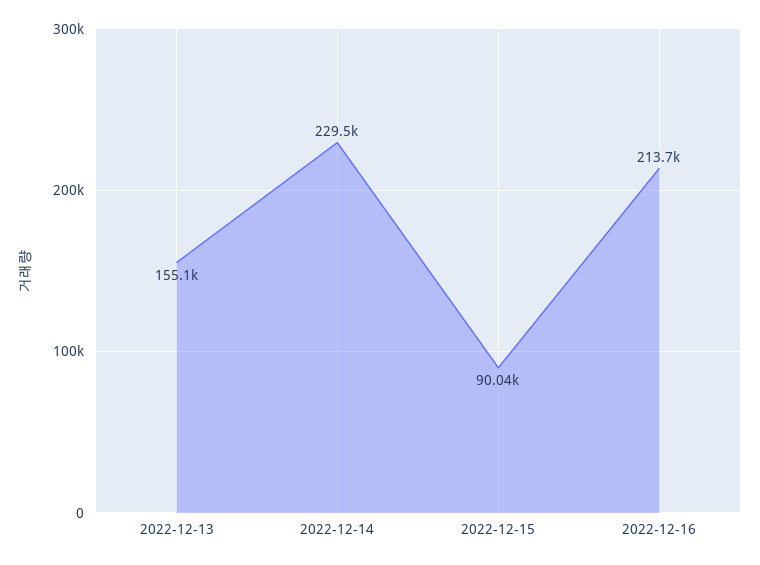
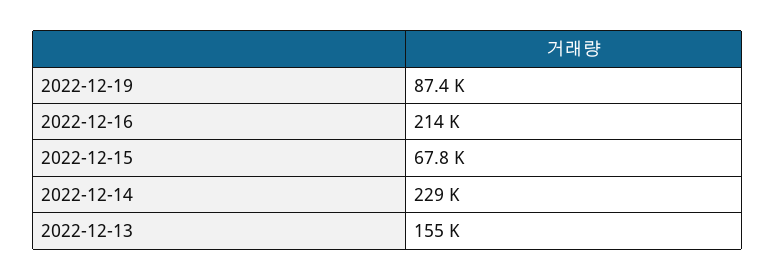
2022-12-15: 90040 -> 67800
2022-12-19: none -> 87400

